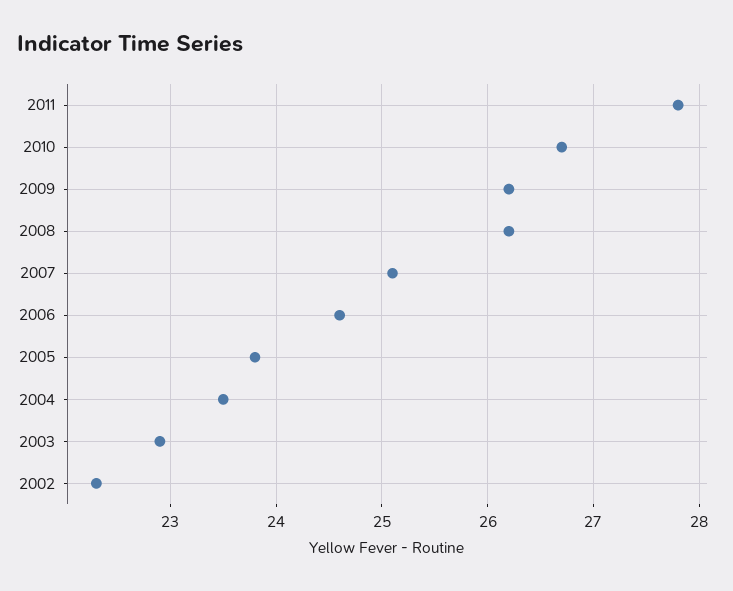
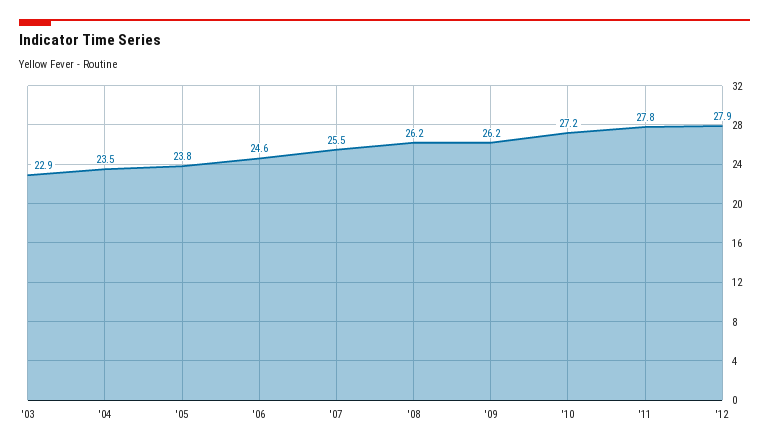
2010: 26.7 -> 27.2
2007: 25.1 -> 25.5
2002: 22.3 -> none
'12: none -> 27.9

